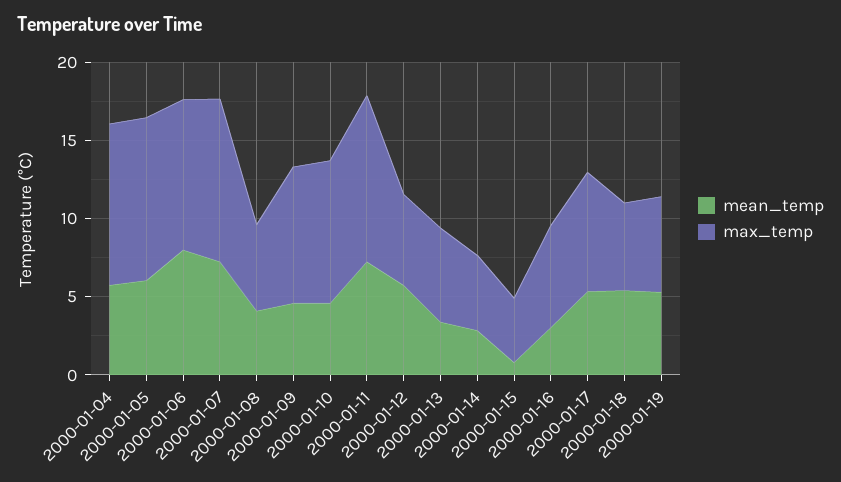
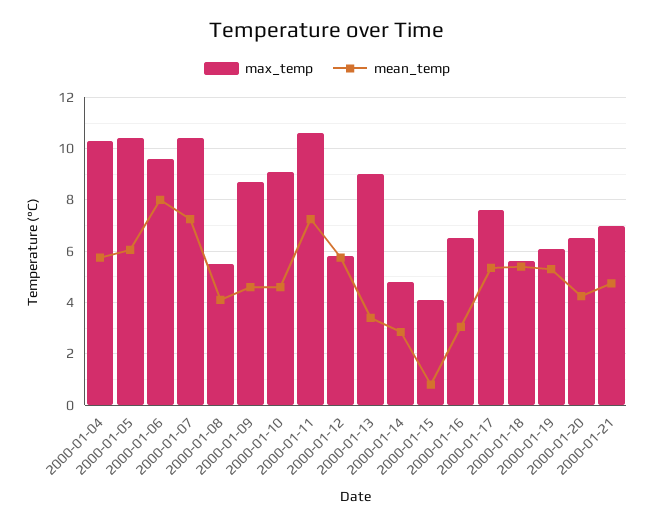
max_temp, 2000-01-13: 6 -> 9
max_temp, 2000-01-20: none -> 6.5
mean_temp, 2000-01-20: none -> 4.25
max_temp, 2000-01-21: none -> 7
mean_temp, 2000-01-21: none -> 4.75

